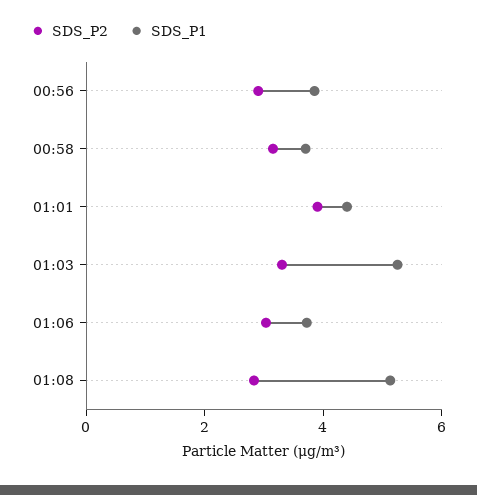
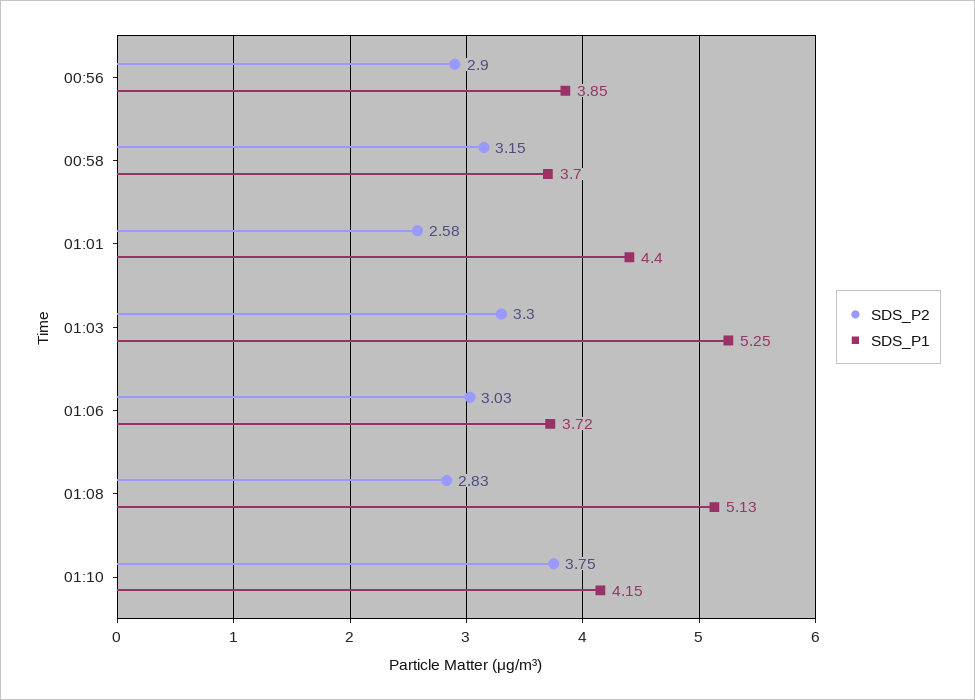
SDS_P2, 01:01: 4 -> 2.58
SDS_P2, 01:10: none -> 3.75
SDS_P1, 01:10: none -> 4.15

